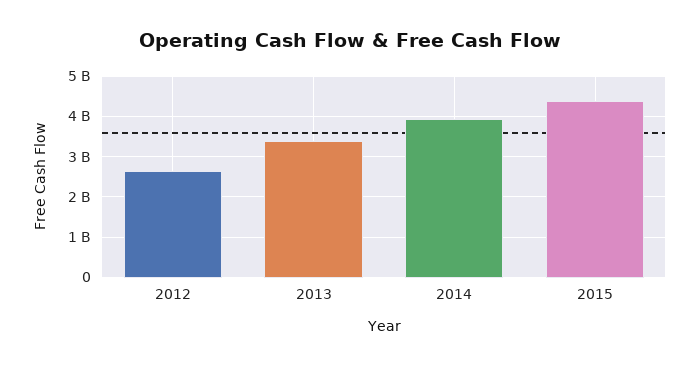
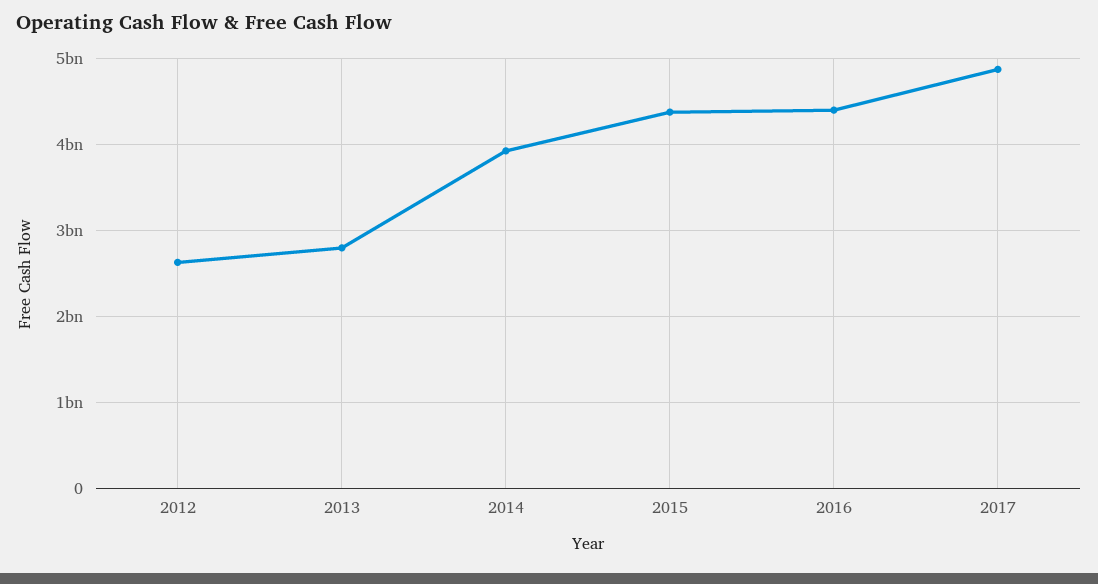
2013: 3400000000 -> 2800000000
2016: none -> 4400000000
2017: none -> 4900000000

